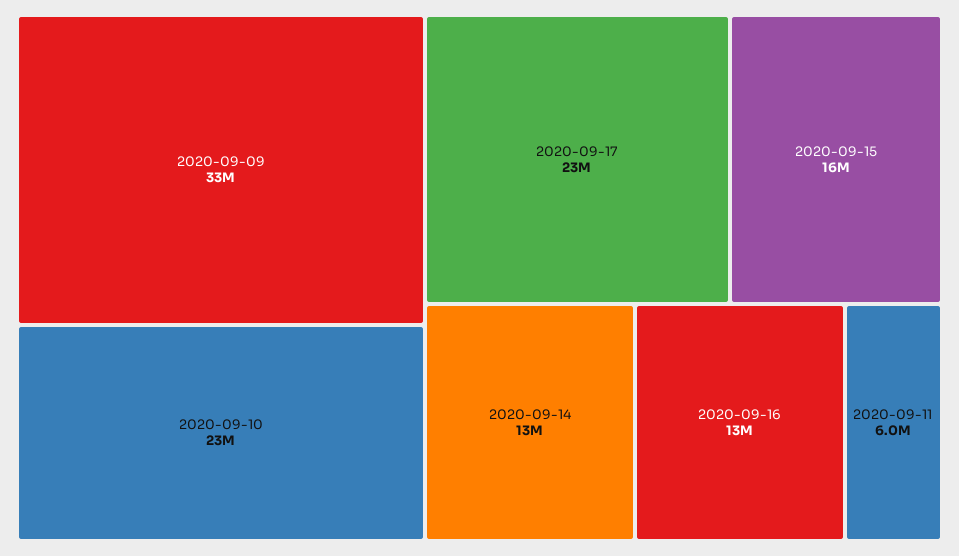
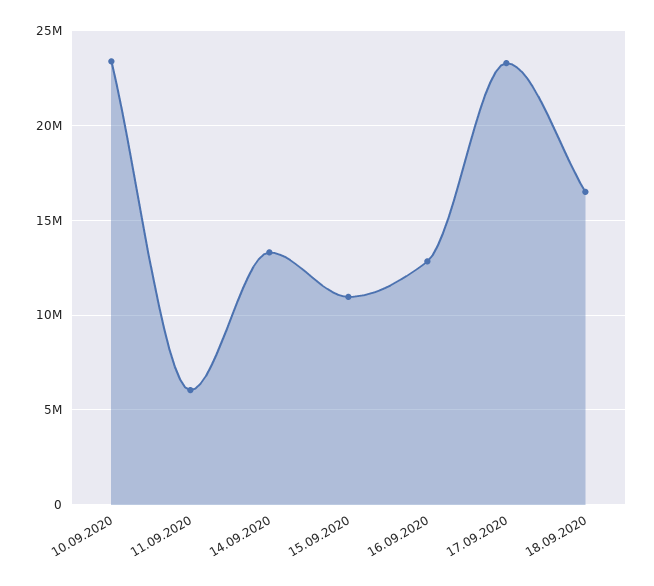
2020-09-09: 33000000 -> none
2020-09-15: 16000000 -> 11000000
18.09.2020: none -> 16500000

